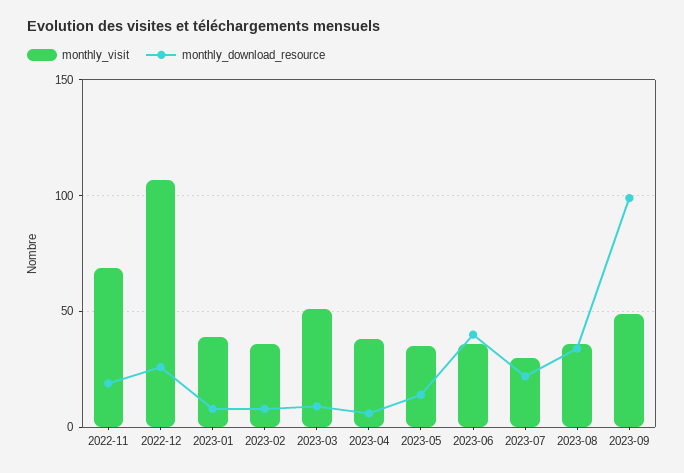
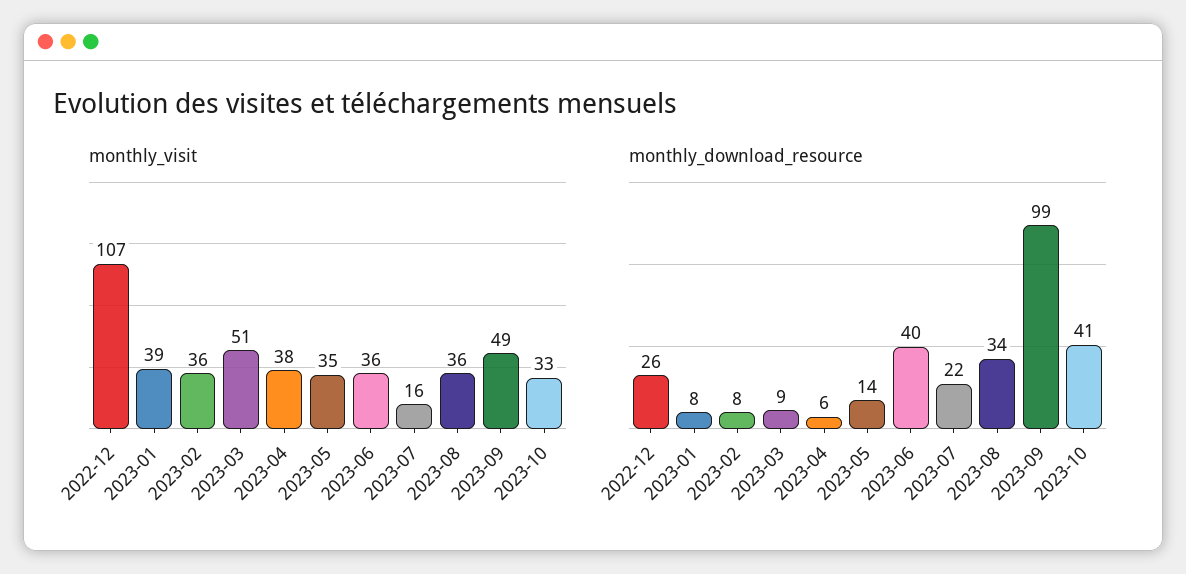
monthly_visit, 2022-11: 70 -> none
monthly_download_resource, 2022-11: 20 -> none
monthly_visit, 2023-07: 30 -> 16
monthly_visit, 2023-10: none -> 33
monthly_download_resource, 2023-10: none -> 41

